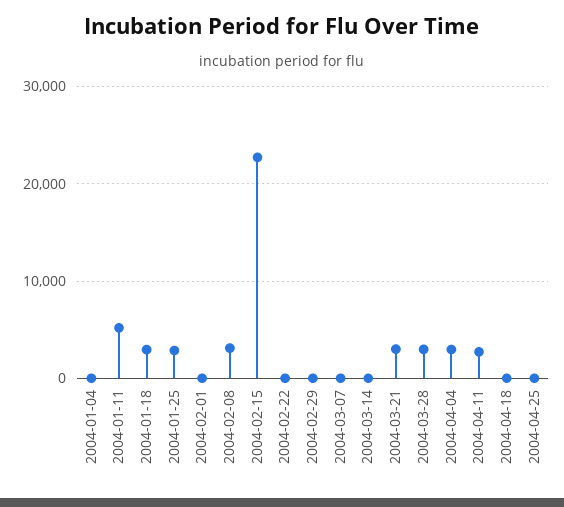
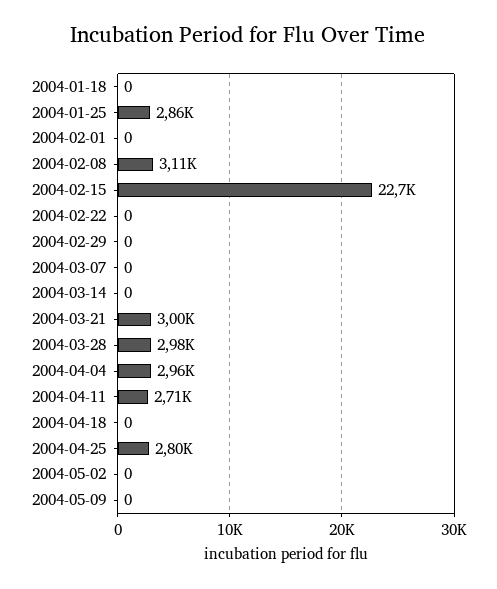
2004-01-04: 0 -> none
2004-01-11: 5000 -> none
2004-01-18: 3000 -> 0
2004-04-25: 0 -> 2800
2004-05-02: none -> 0
2004-05-09: none -> 0

